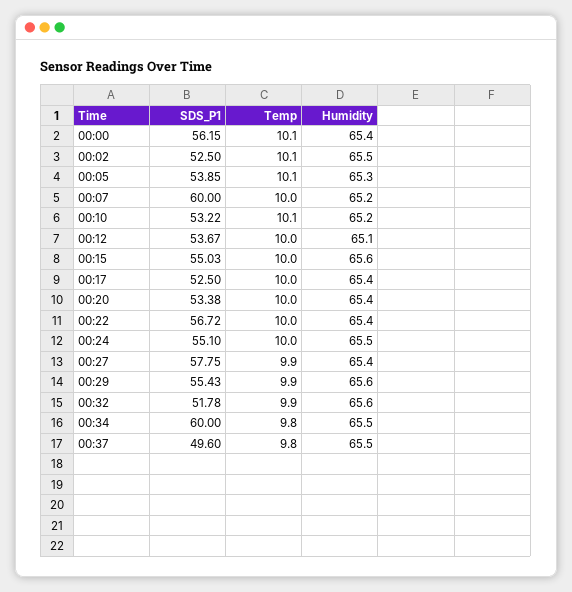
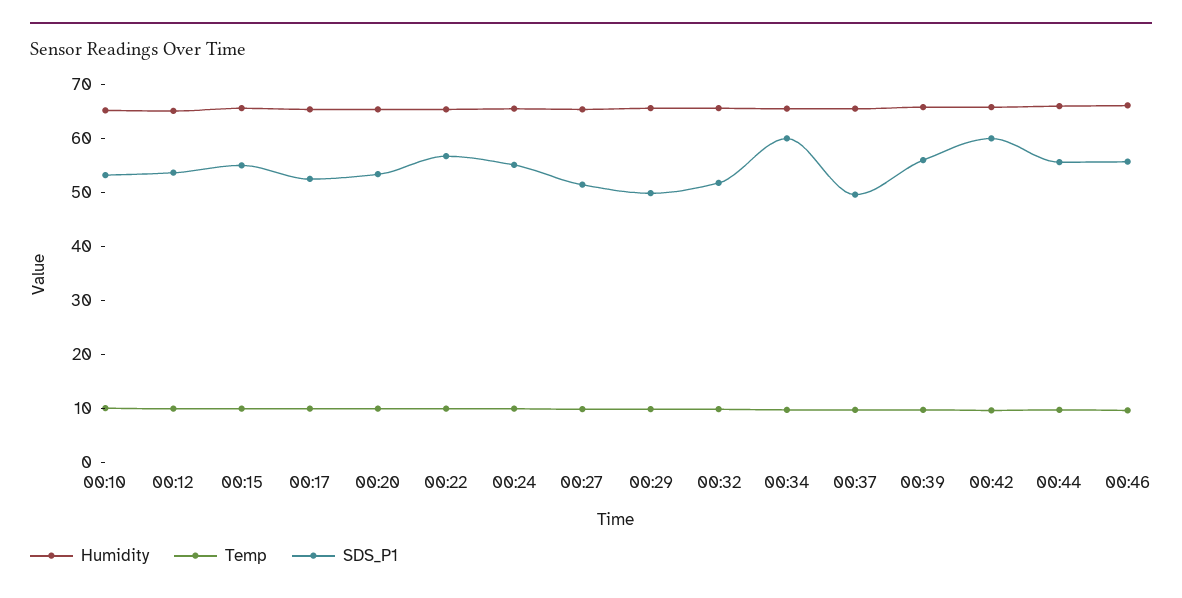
SDS_P1, 00:00: 56.15 -> none
Temp, 00:00: 10.1 -> none
Humidity, 00:00: 65.4 -> none
SDS_P1, 00:02: 52.5 -> none
Temp, 00:02: 10.1 -> none
Humidity, 00:02: 65.5 -> none
SDS_P1, 00:05: 53.85 -> none
Temp, 00:05: 10.1 -> none
Humidity, 00:05: 65.3 -> none
SDS_P1, 00:07: 60 -> none
Temp, 00:07: 10 -> none
Humidity, 00:07: 65.2 -> none
SDS_P1, 00:27: 57.75 -> 52
SDS_P1, 00:29: 55.43 -> 50
Humidity, 00:39: none -> 66
Temp, 00:39: none -> 10
SDS_P1, 00:39: none -> 56
Humidity, 00:42: none -> 66
Temp, 00:42: none -> 10
SDS_P1, 00:42: none -> 60
Humidity, 00:44: none -> 66
Temp, 00:44: none -> 10
SDS_P1, 00:44: none -> 56
Humidity, 00:46: none -> 66
Temp, 00:46: none -> 10
SDS_P1, 00:46: none -> 56

